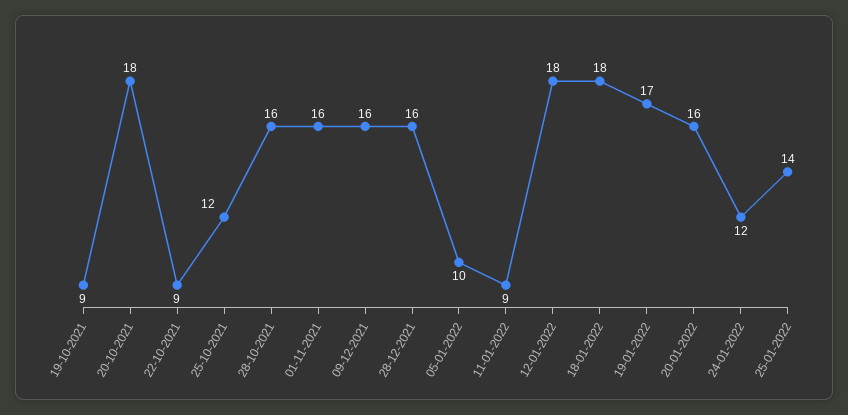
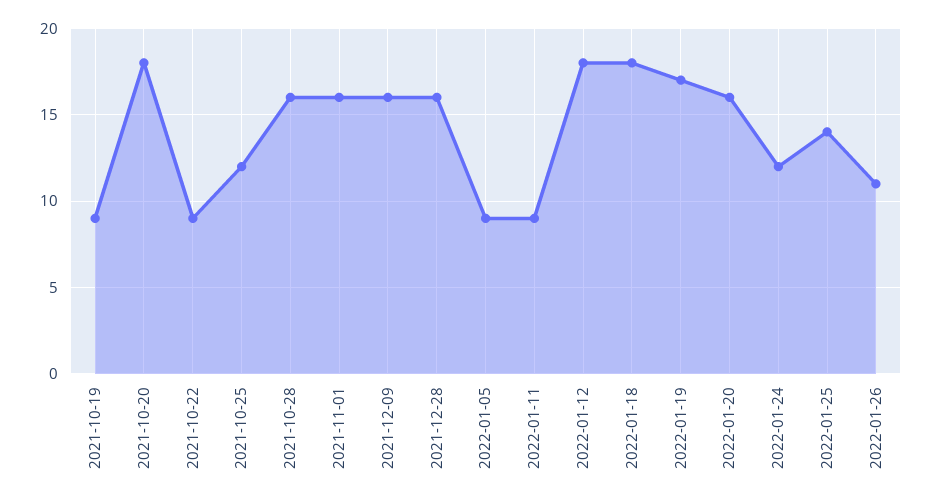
05-01-2022: 10 -> 9
2022-01-26: none -> 11

